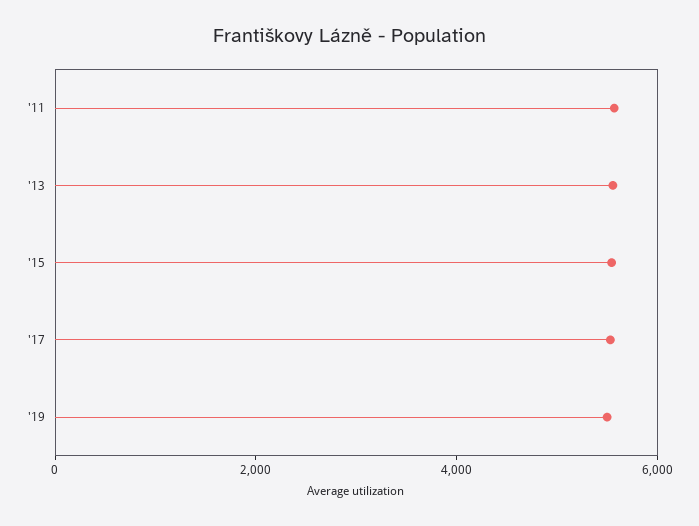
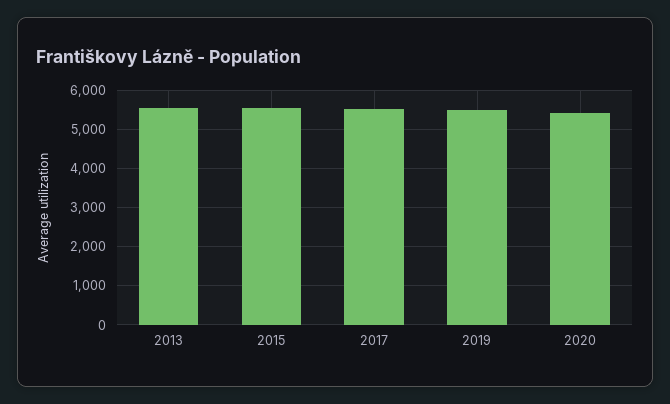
'11: 5500 -> none
2020: none -> 5400

